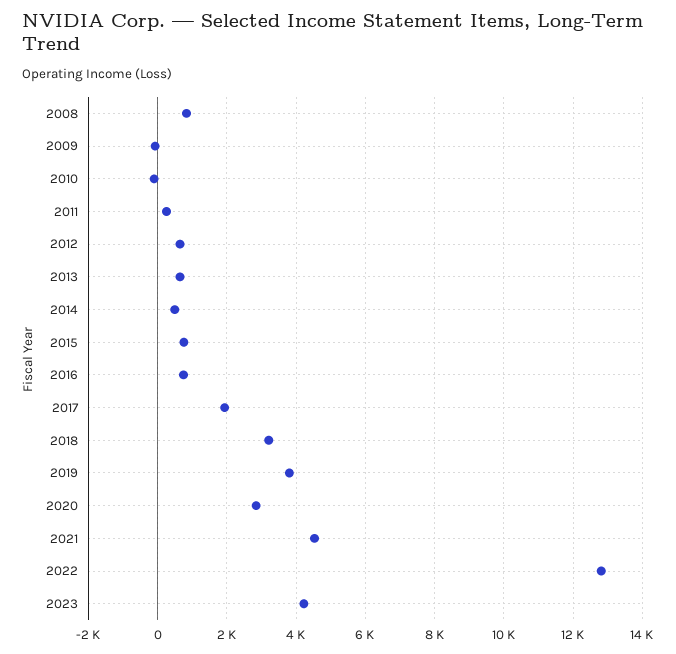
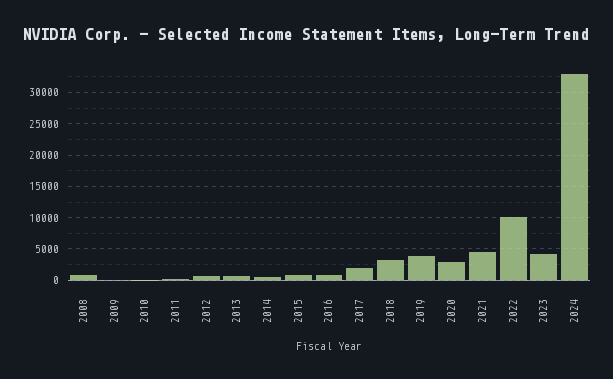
2022: 12800 -> 10000
2024: none -> 33000

